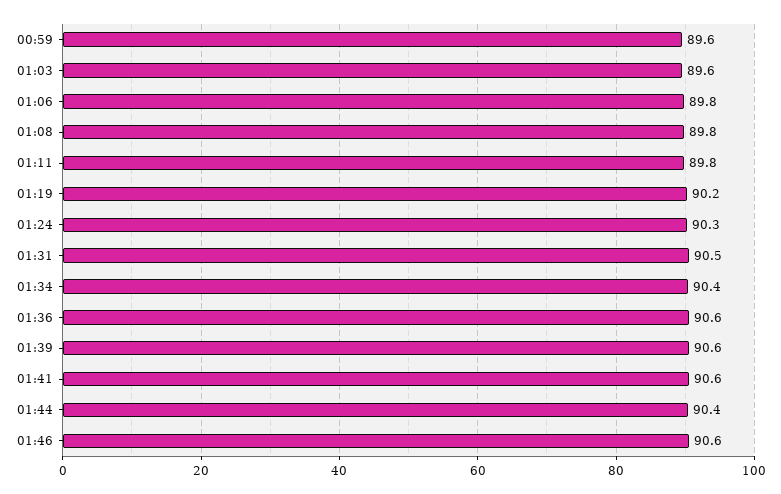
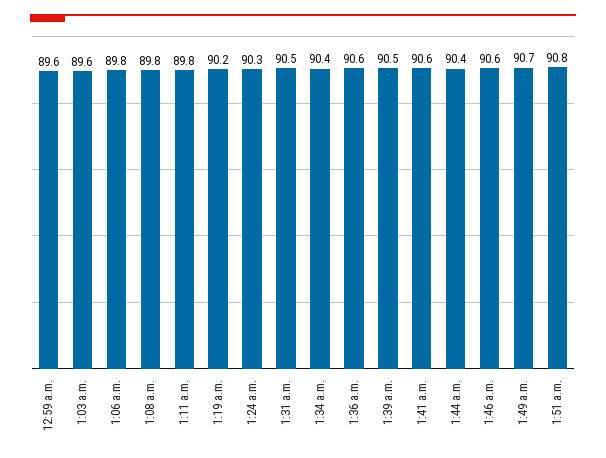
01:39: 90.6 -> 90.5
1:49 a.m.: none -> 90.7
1:51 a.m.: none -> 90.8

